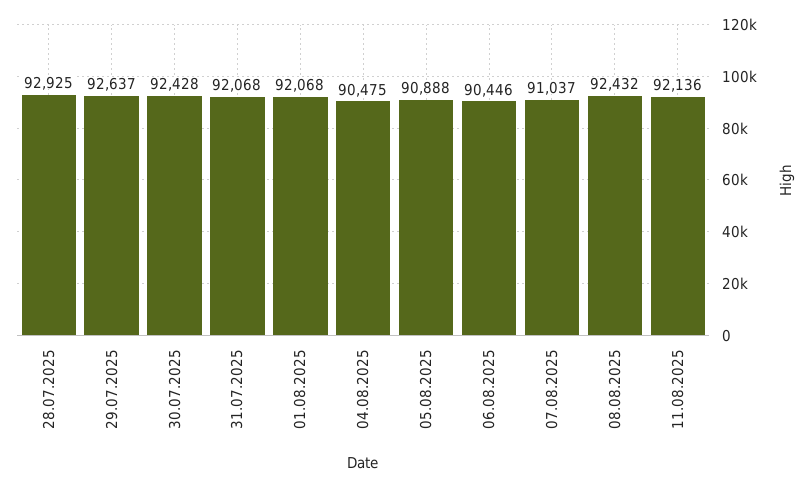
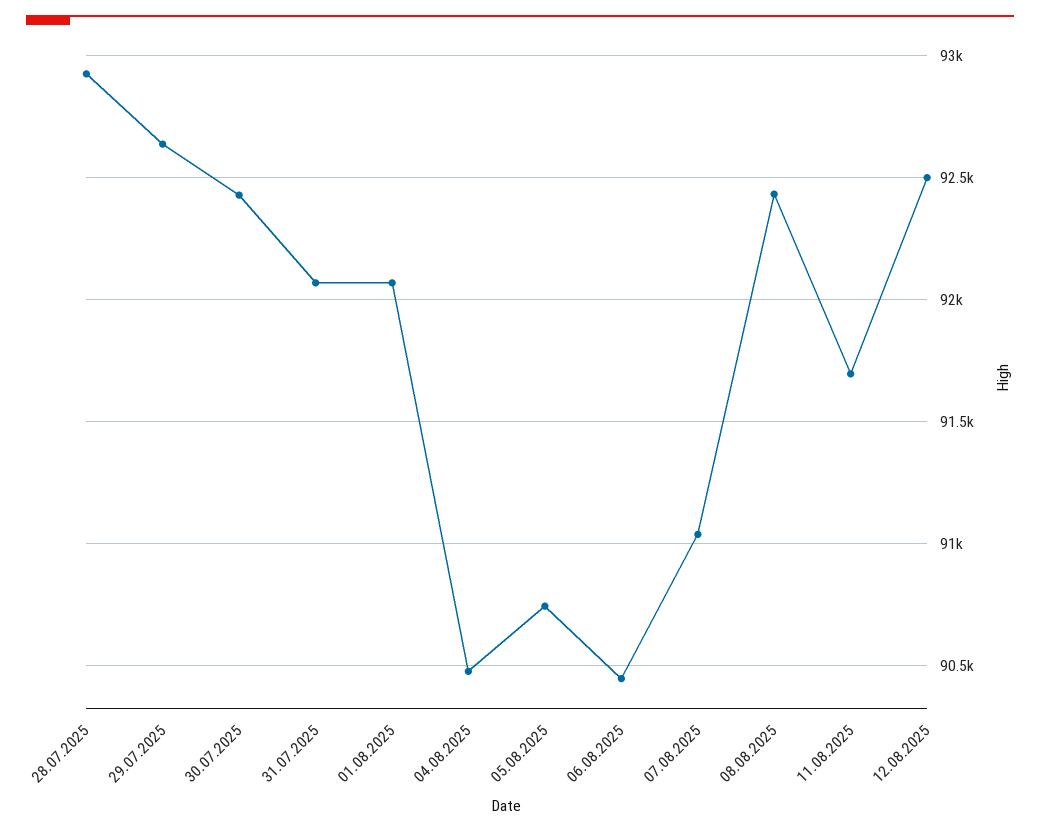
05.08.2025: 90888 -> 90750
11.08.2025: 92136 -> 91700
12.08.2025: none -> 92500

